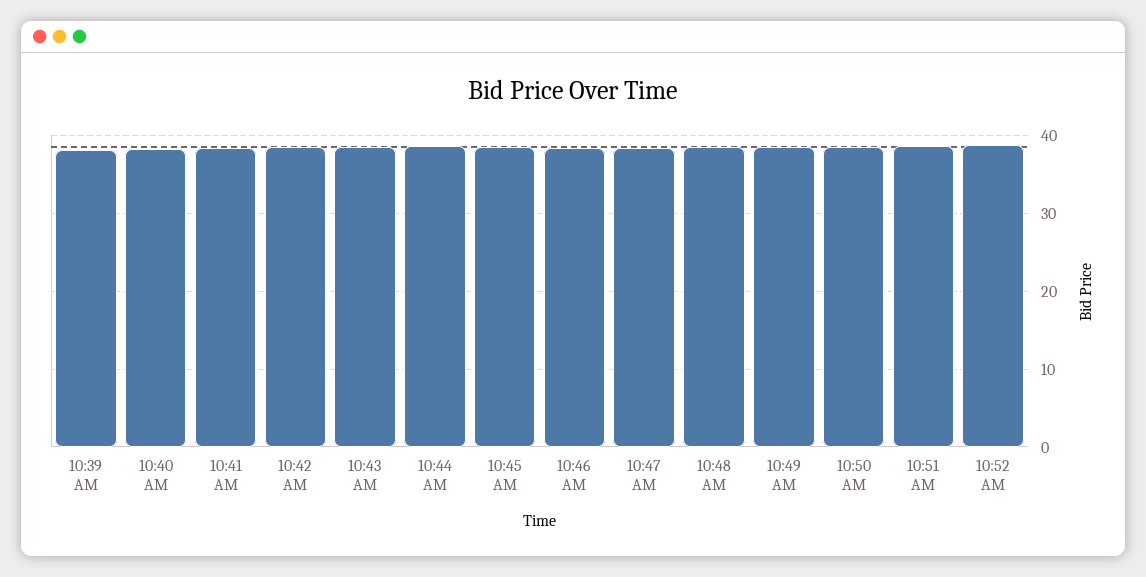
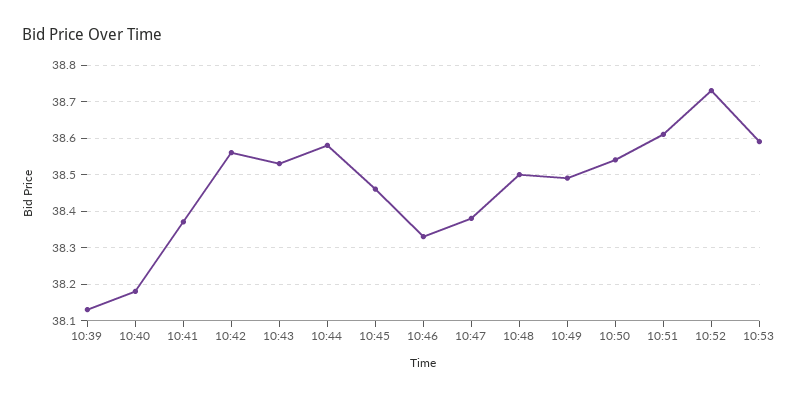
10:53: none -> 38.6

